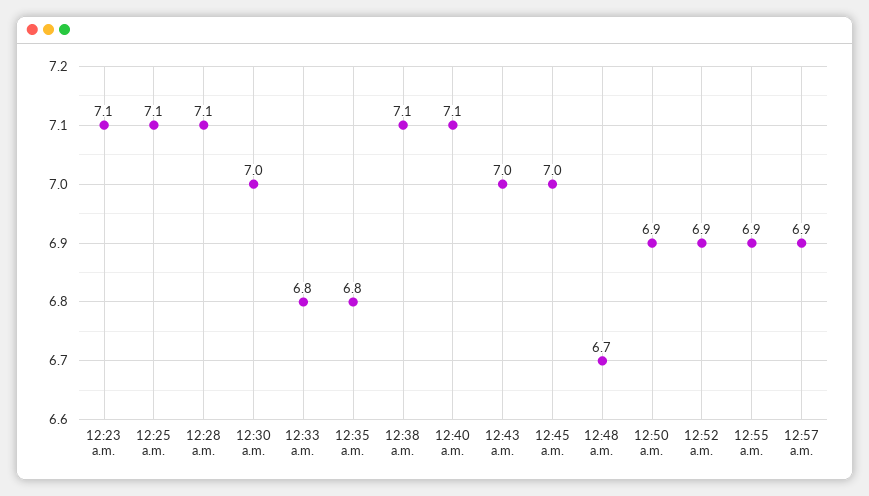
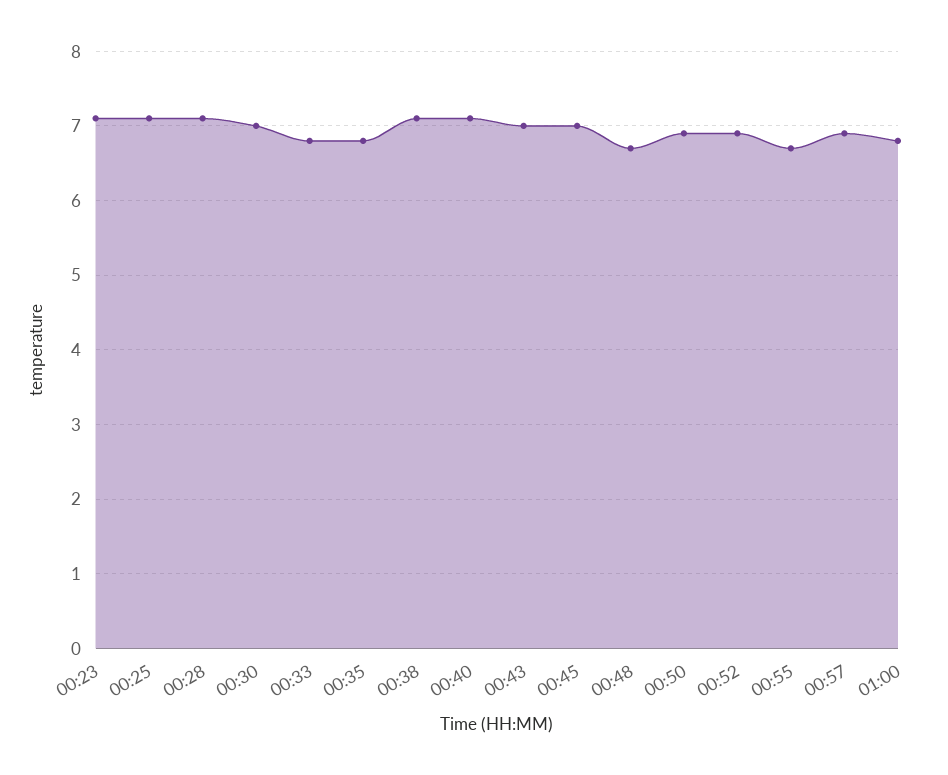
12:55 a.m.: 6.9 -> 6.7
01:00: none -> 6.8

